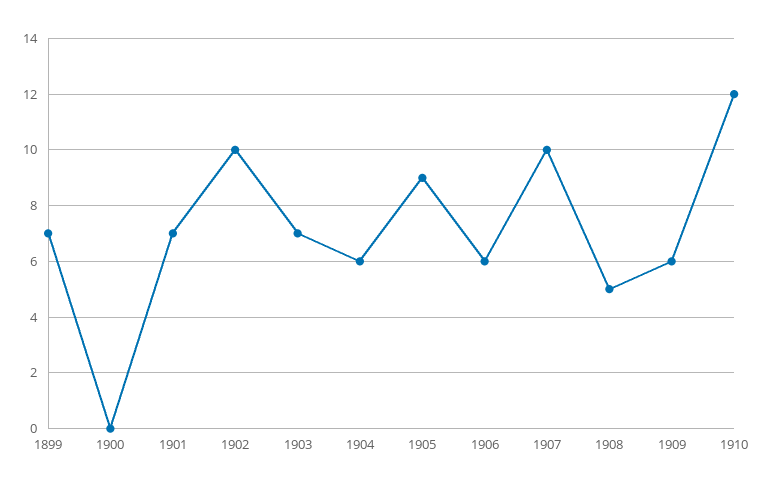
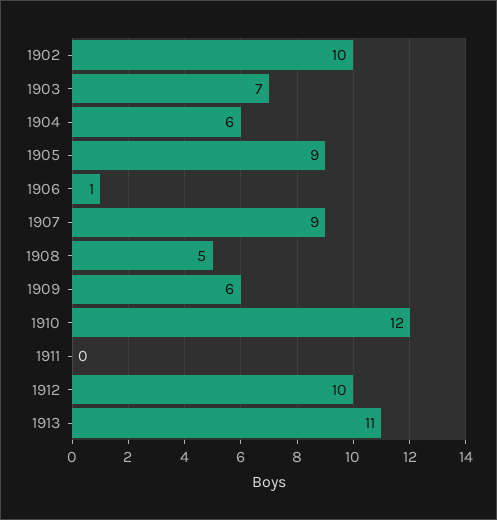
1899: 7 -> none
1900: 0 -> none
1901: 7 -> none
1906: 6 -> 1
1907: 10 -> 9
1911: none -> 0
1912: none -> 10
1913: none -> 11

